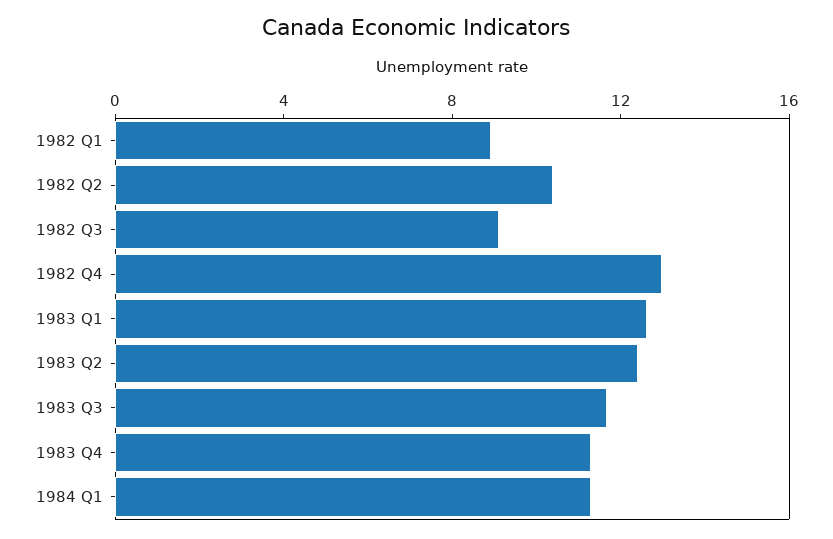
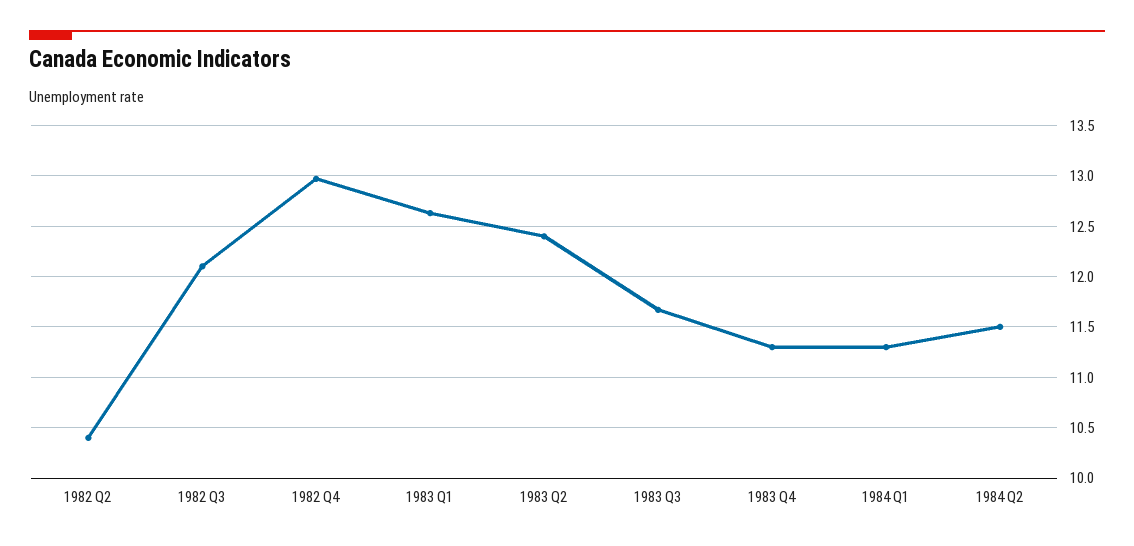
1982 Q1: 9 -> none
1982 Q3: 9 -> 12.1
1984 Q2: none -> 11.5

